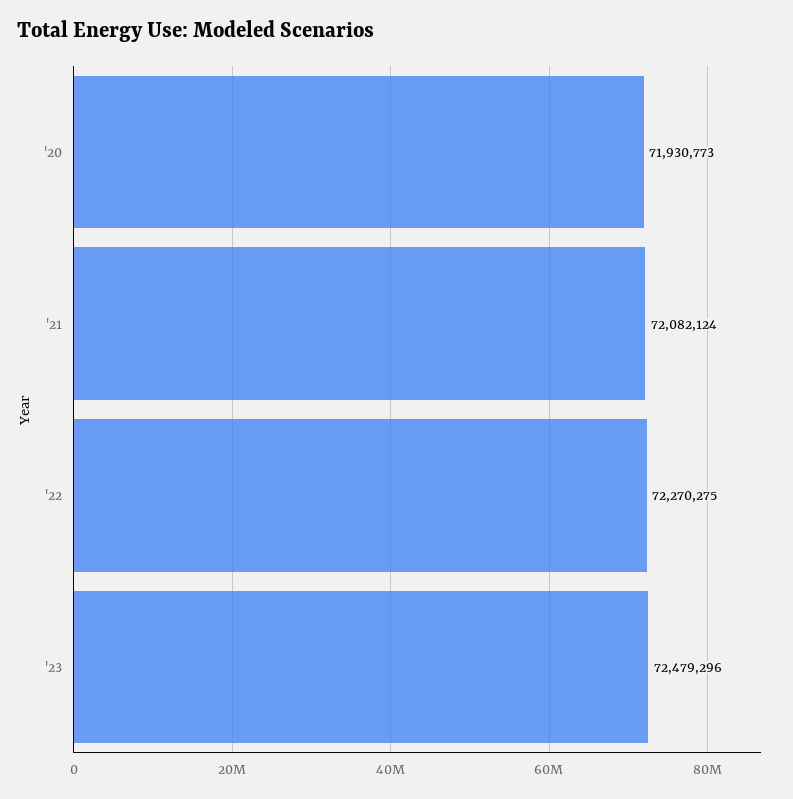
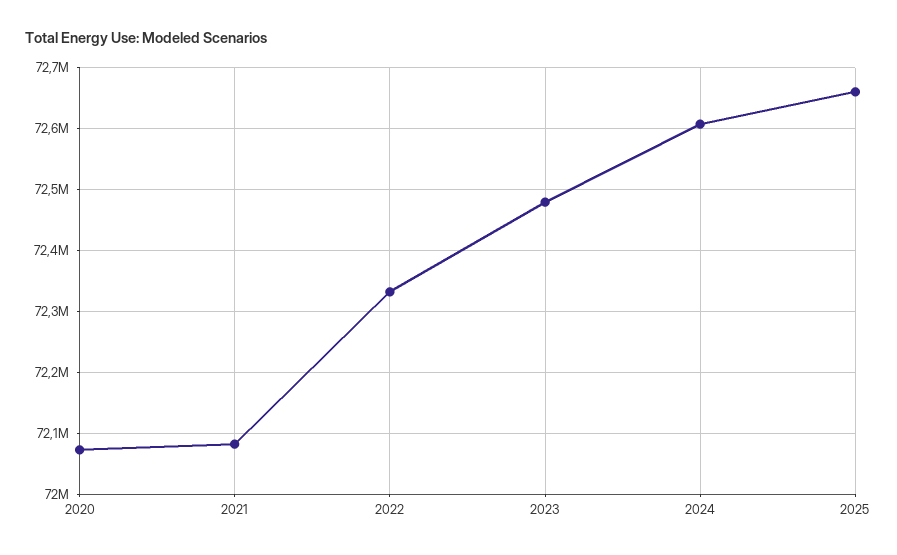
'20: 71930773 -> 72070000
'22: 72270275 -> 72330000
2024: none -> 72610000
2025: none -> 72660000

